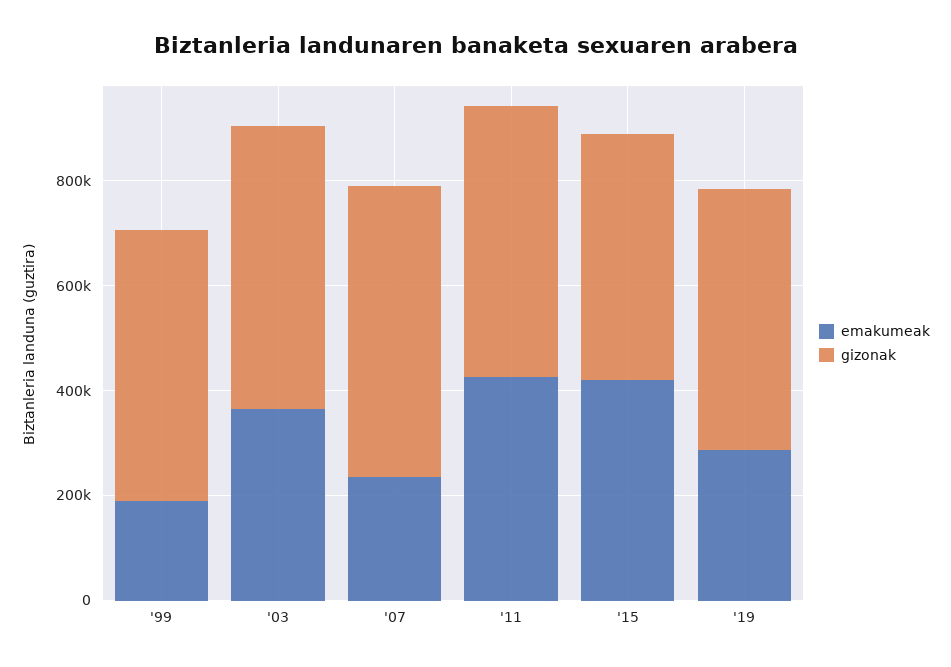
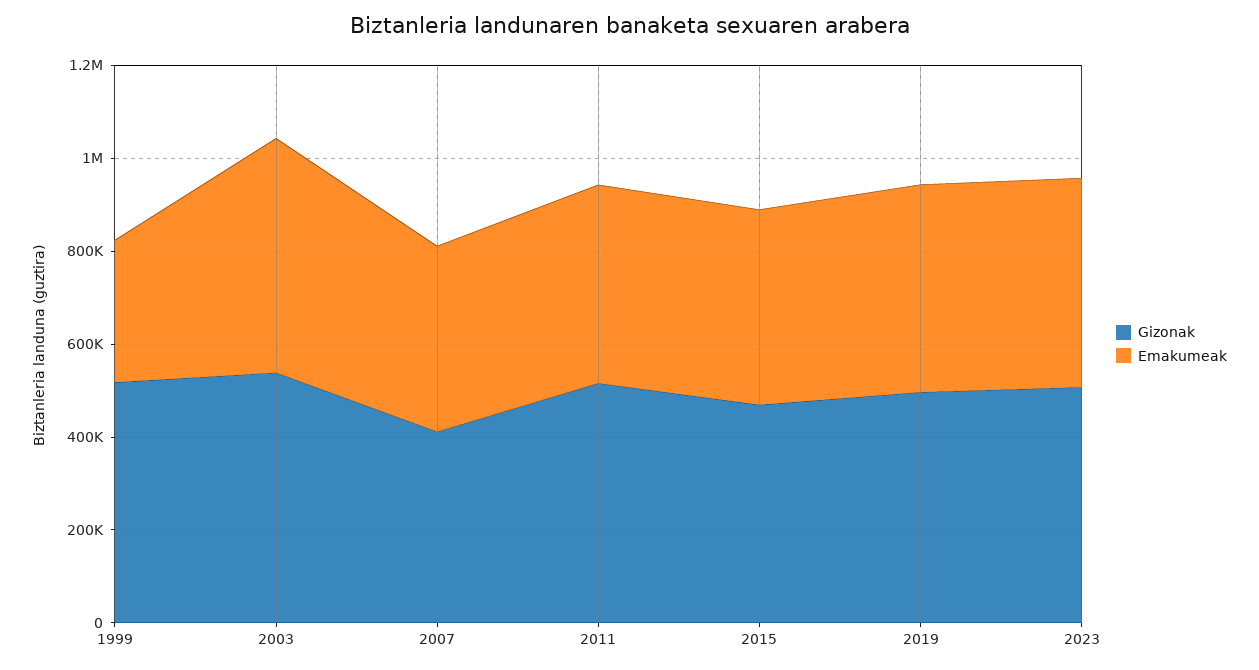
emakumeak, '99: 200000 -> 300000
emakumeak, '03: 350000 -> 500000
emakumeak, '07: 250000 -> 400000
gizonak, '07: 550000 -> 400000
emakumeak, '19: 300000 -> 450000
gizonak, 2023: none -> 500000
emakumeak, 2023: none -> 450000

